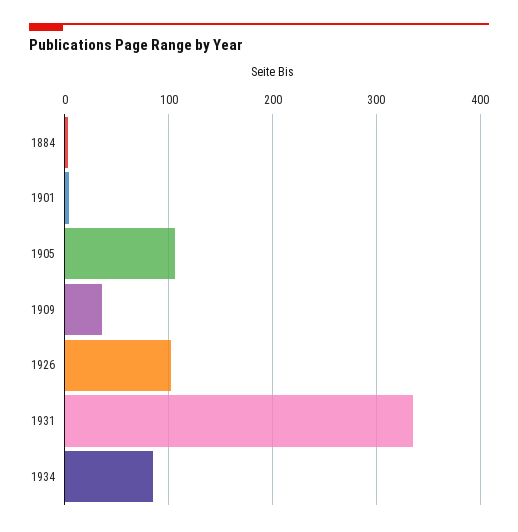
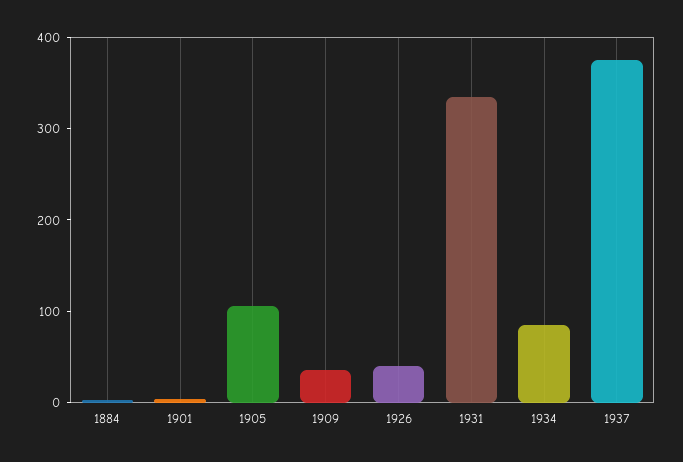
1926: 100 -> 40
1937: none -> 380

